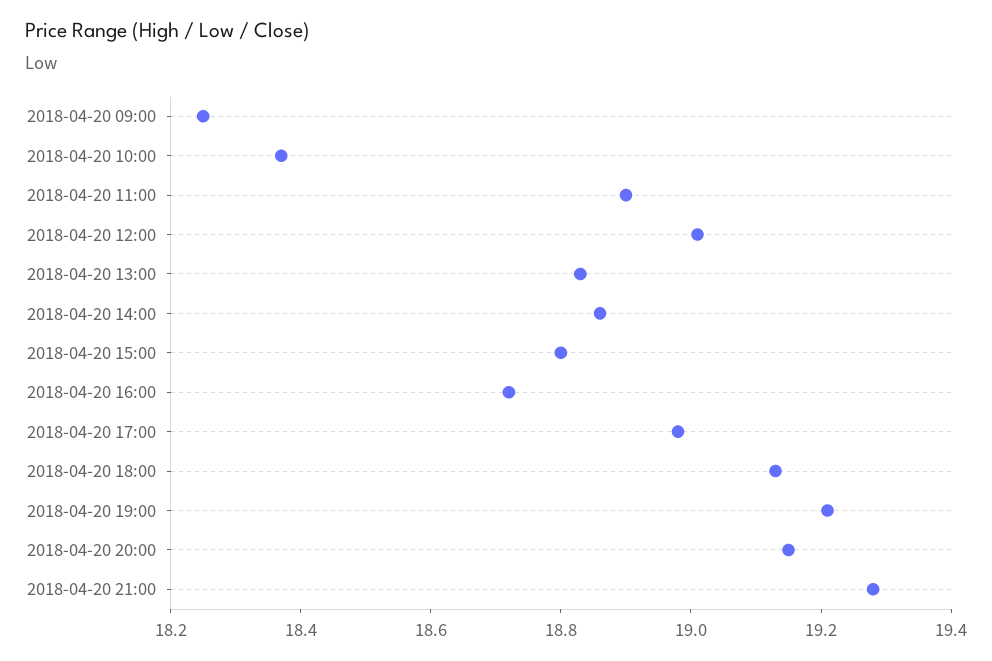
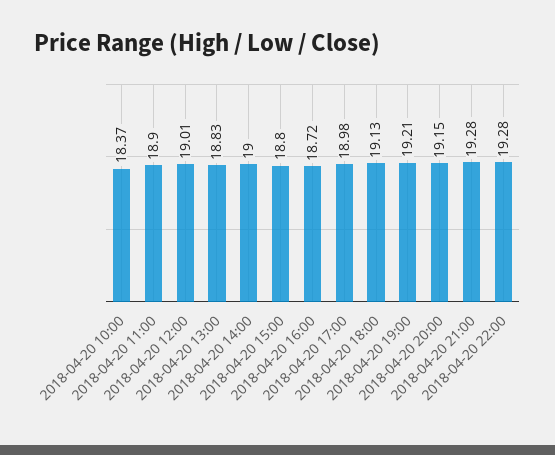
2018-04-20 09:00: 18.25 -> none
2018-04-20 14:00: 18.85 -> 19
2018-04-20 22:00: none -> 19.28

